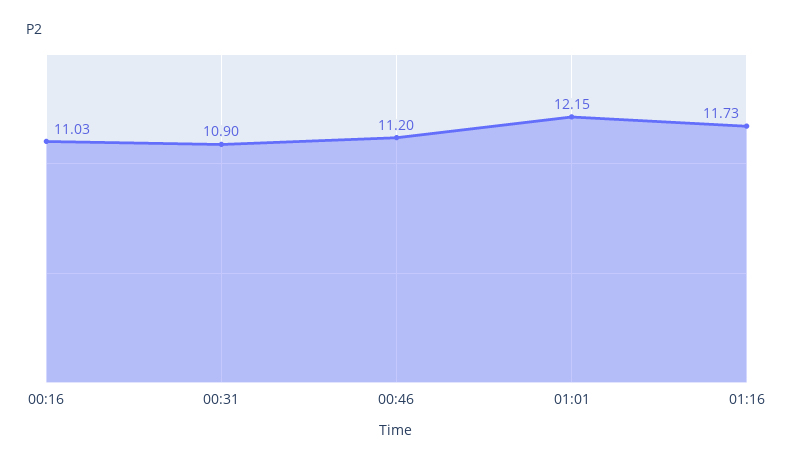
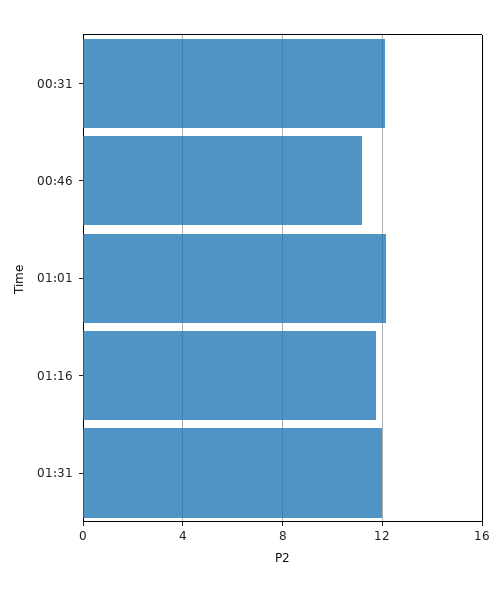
00:16: 11.03 -> none
00:31: 10.9 -> 12
01:31: none -> 12

